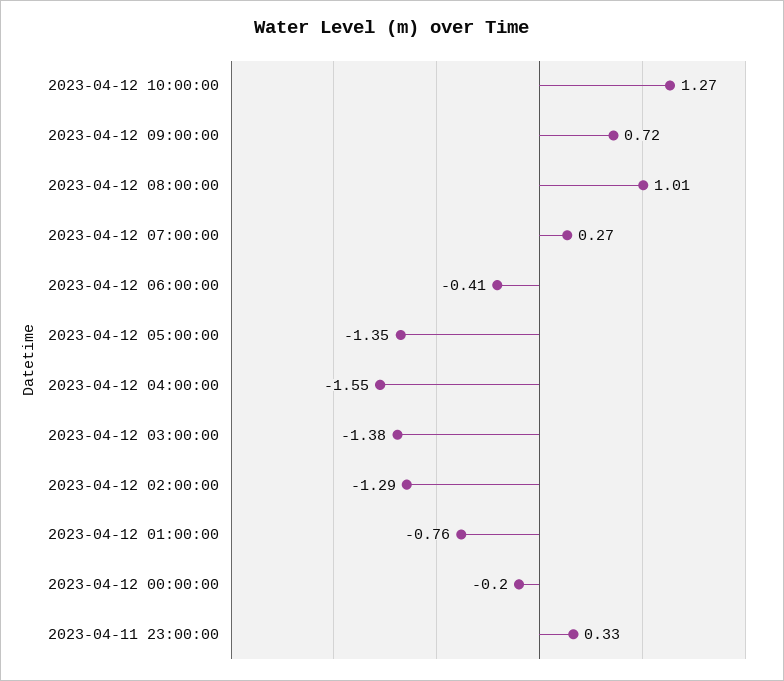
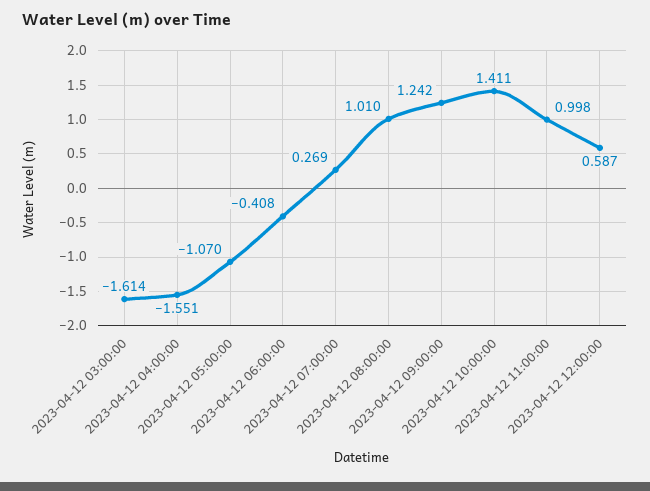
2023-04-12 10:00:00: 1.27 -> 1.411
2023-04-12 09:00:00: 0.72 -> 1.242
2023-04-12 05:00:00: -1.35 -> -1.07
2023-04-12 03:00:00: -1.38 -> -1.614
2023-04-12 02:00:00: -1.29 -> none
2023-04-12 01:00:00: -0.76 -> none
2023-04-12 00:00:00: -0.2 -> none
2023-04-11 23:00:00: 0.33 -> none
2023-04-12 11:00:00: none -> 0.998
2023-04-12 12:00:00: none -> 0.587

